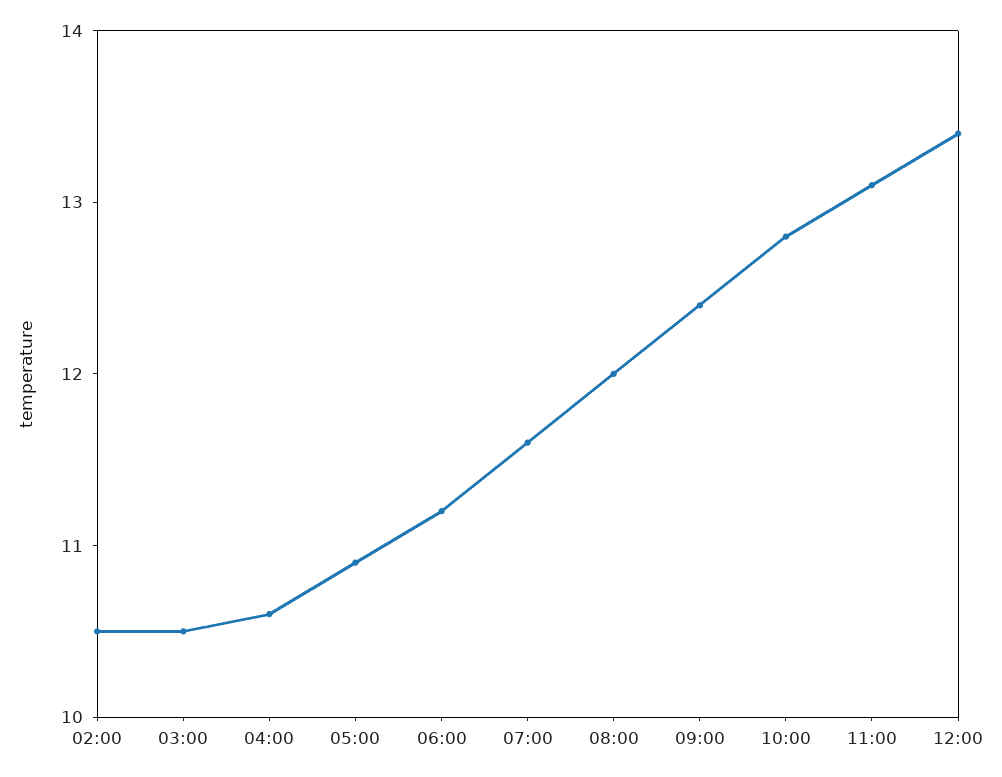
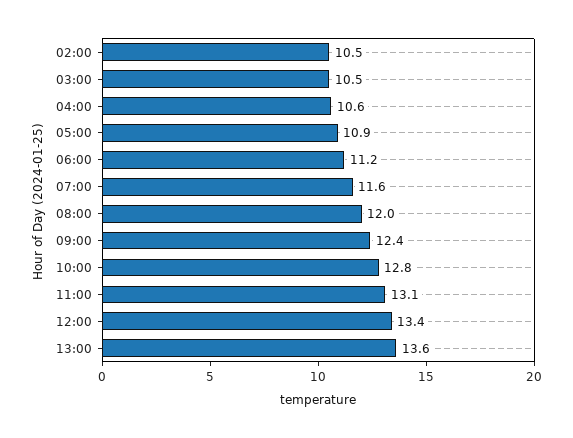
13:00: none -> 13.6

